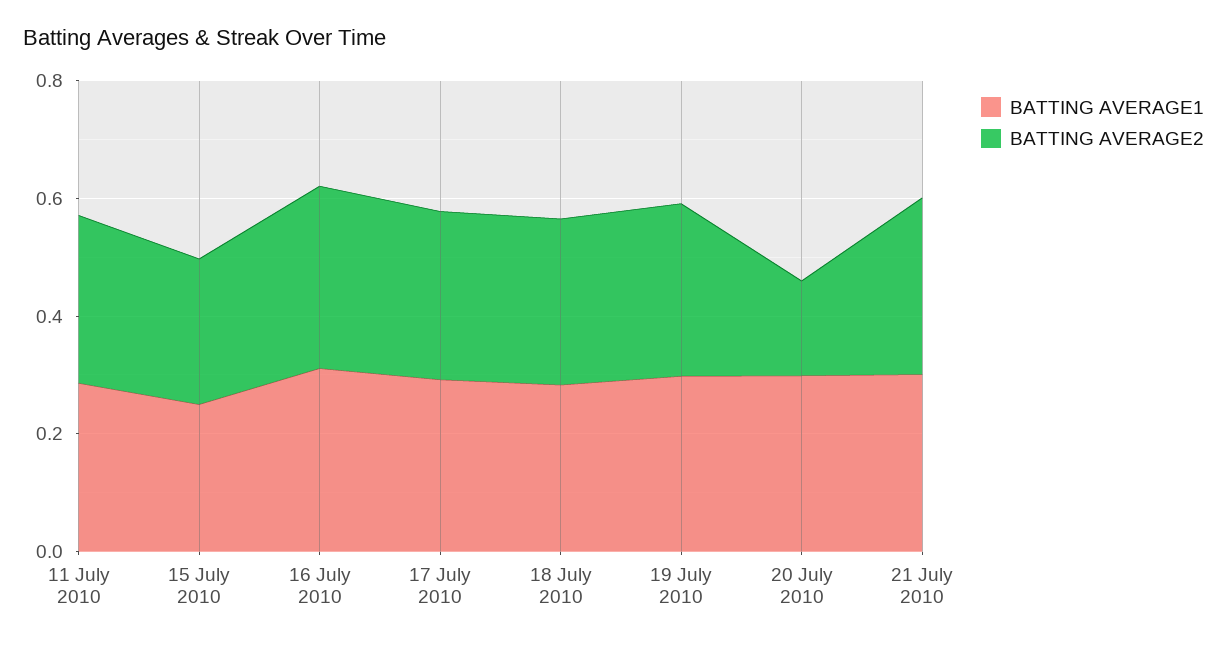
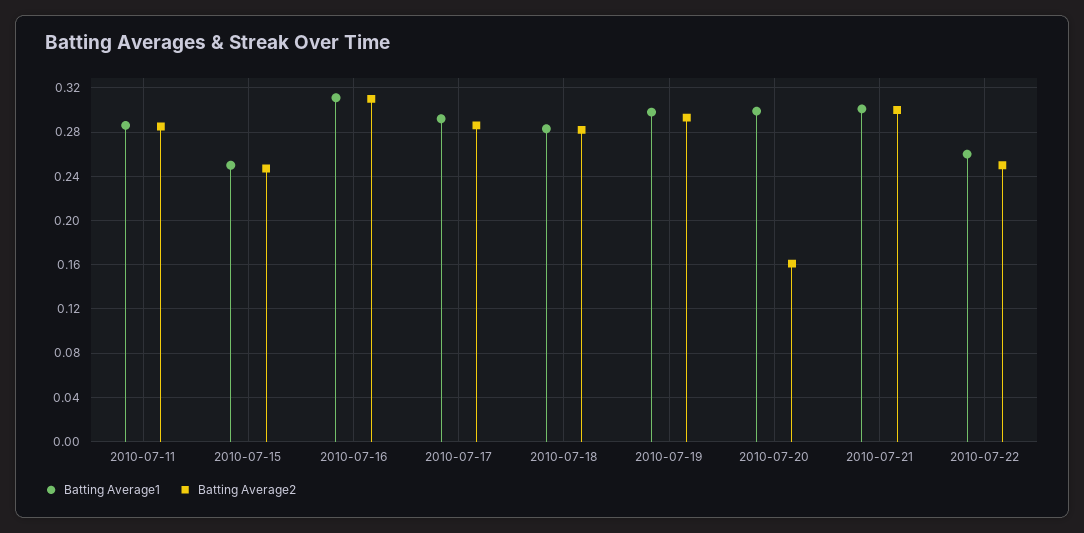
BATTING AVERAGE1, 2010-07-22: none -> 0.26
BATTING AVERAGE2, 2010-07-22: none -> 0.25

